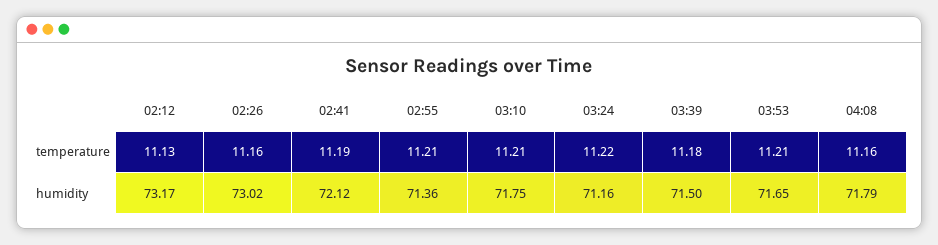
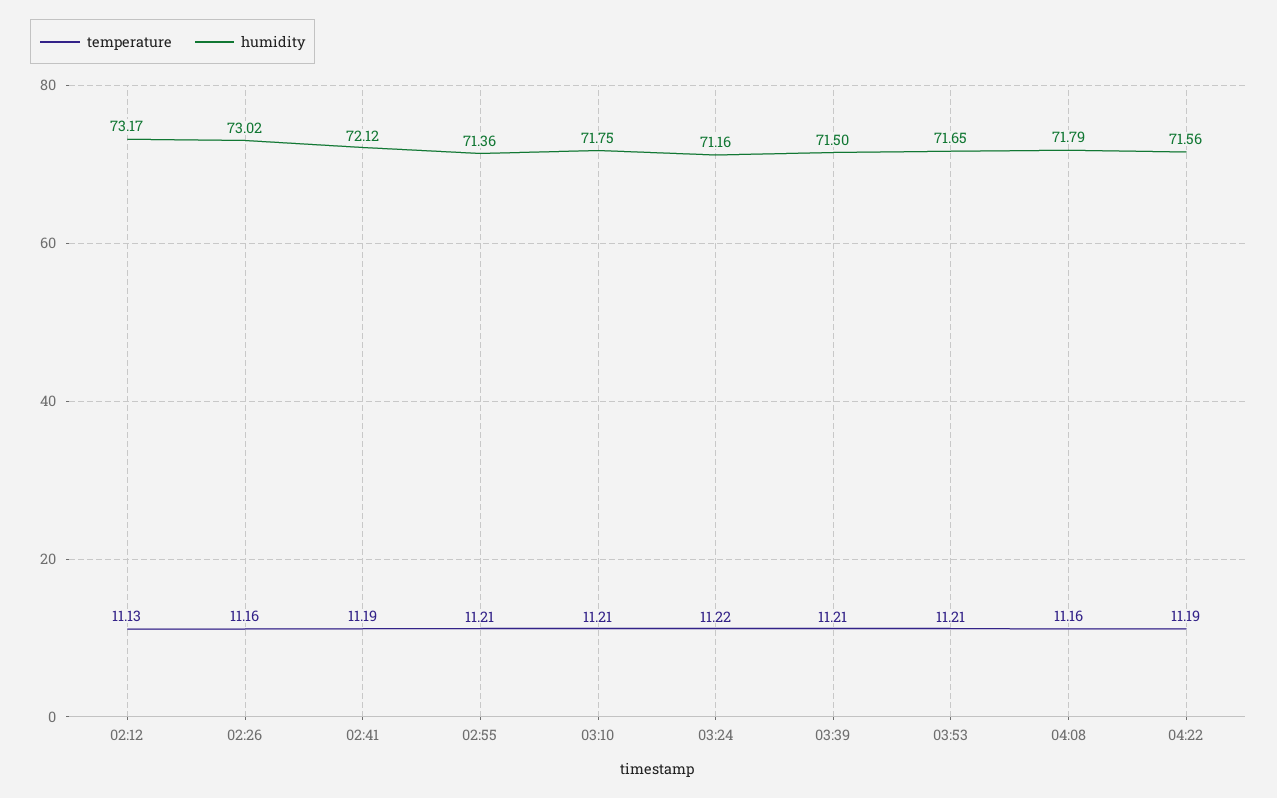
temperature, 03:39: 11.18 -> 11.21
temperature, 04:22: none -> 11.19
humidity, 04:22: none -> 71.56

